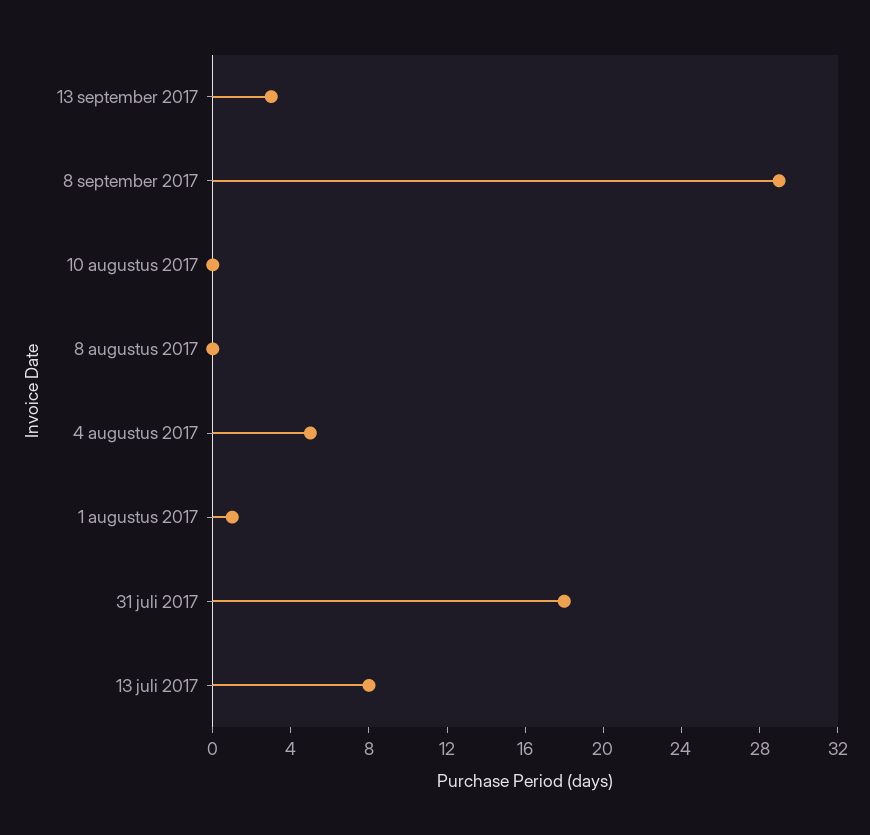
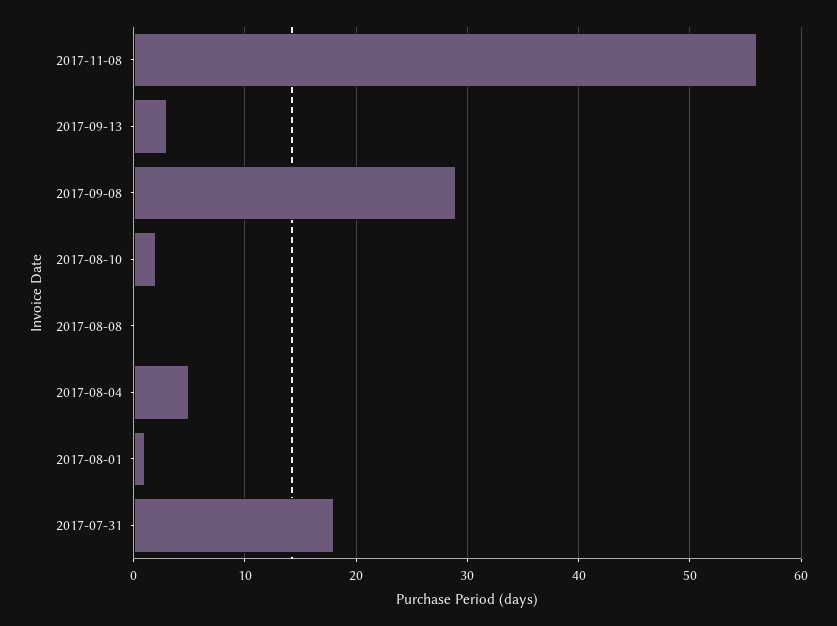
10 augustus 2017: 0 -> 2
13 juli 2017: 8 -> none
2017-11-08: none -> 56

